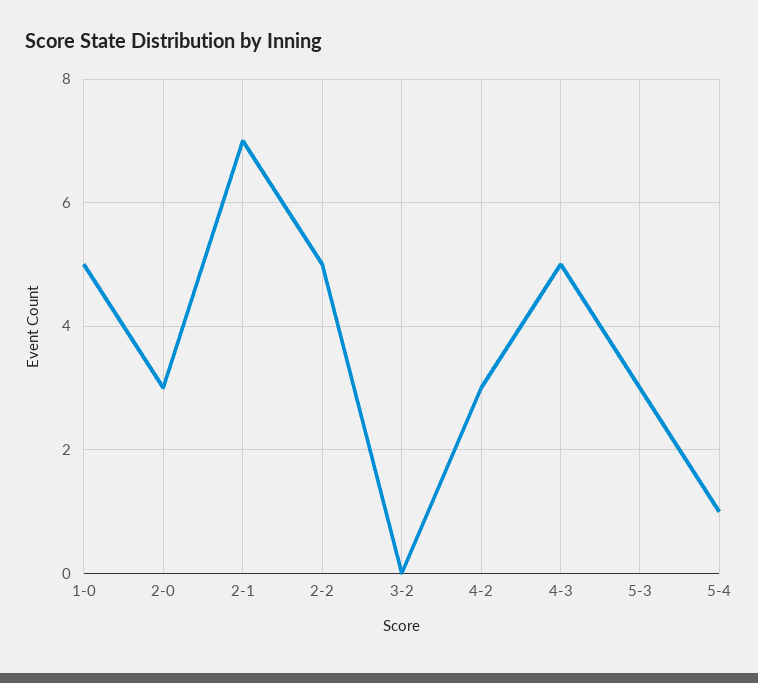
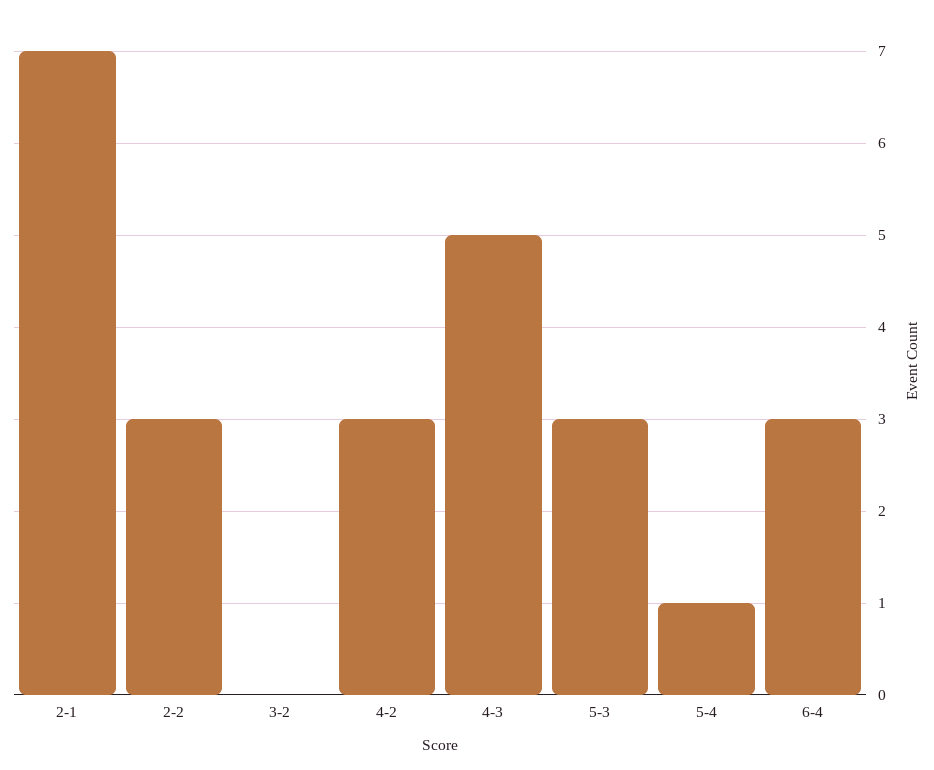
1-0: 5 -> none
2-0: 3 -> none
2-2: 5 -> 3
6-4: none -> 3

